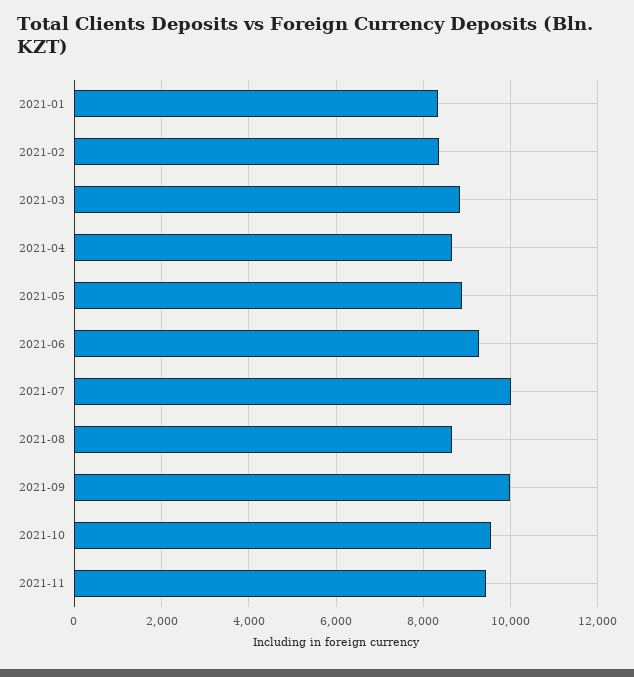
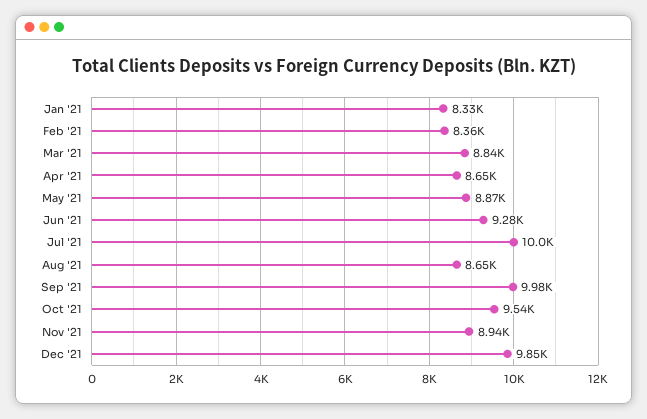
2021-11: 9400 -> 8940
Dec '21: none -> 9850

